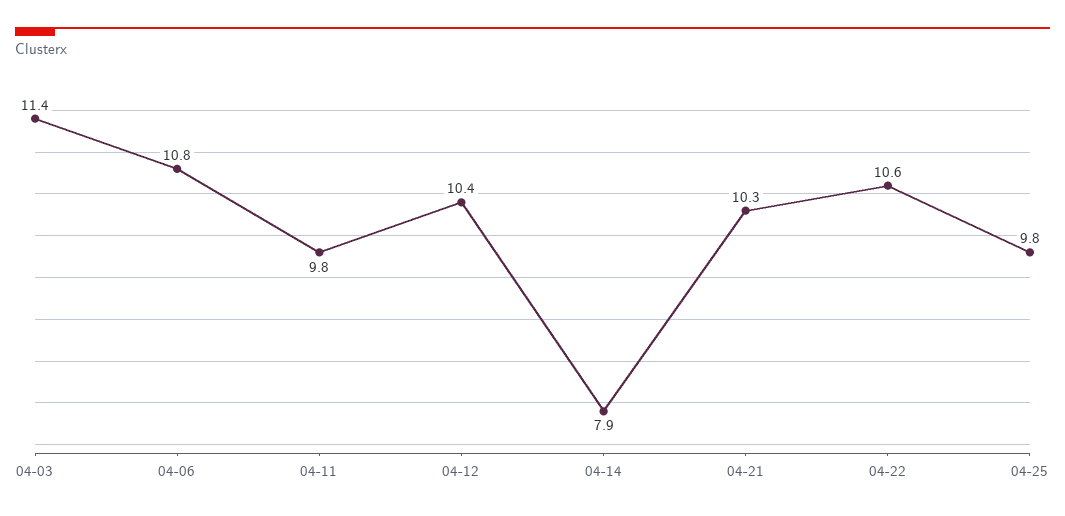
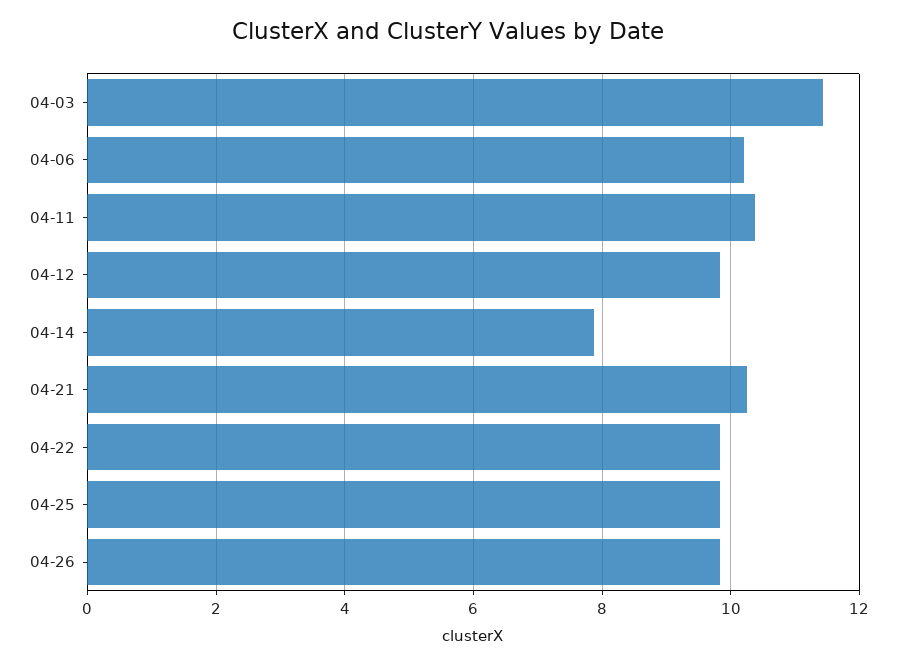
04-06: 10.8 -> 10.2
04-11: 9.8 -> 10.4
04-12: 10.4 -> 9.8
04-22: 10.6 -> 9.8
04-26: none -> 9.8

